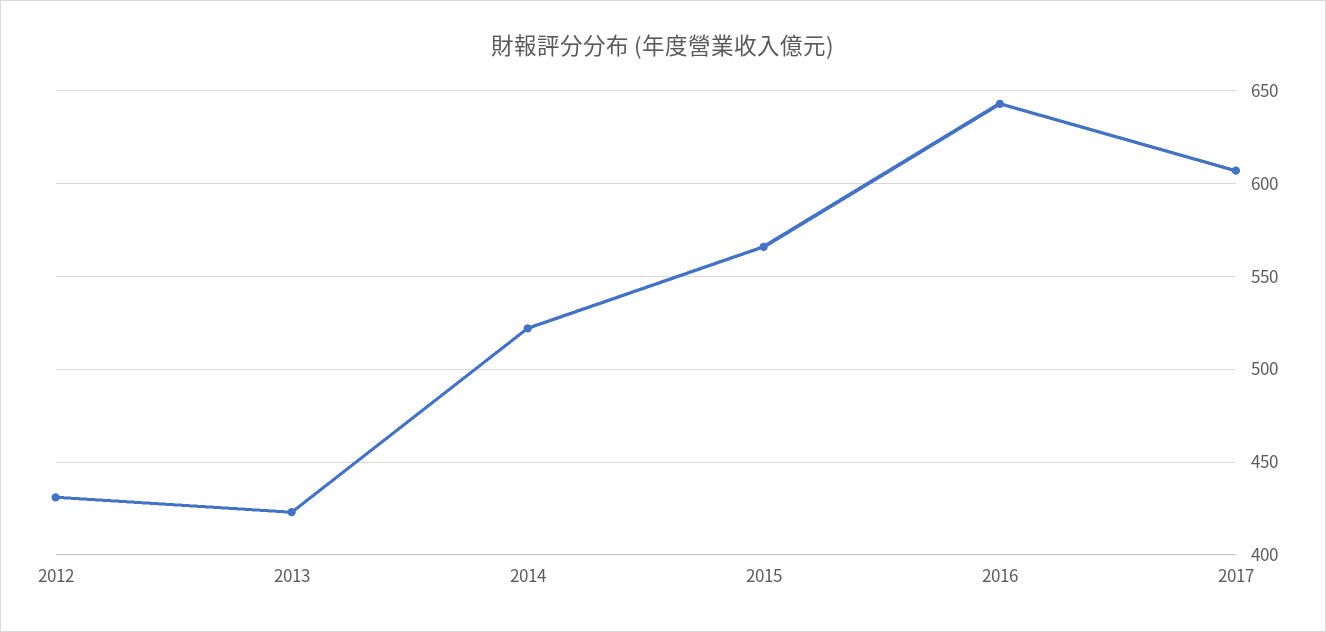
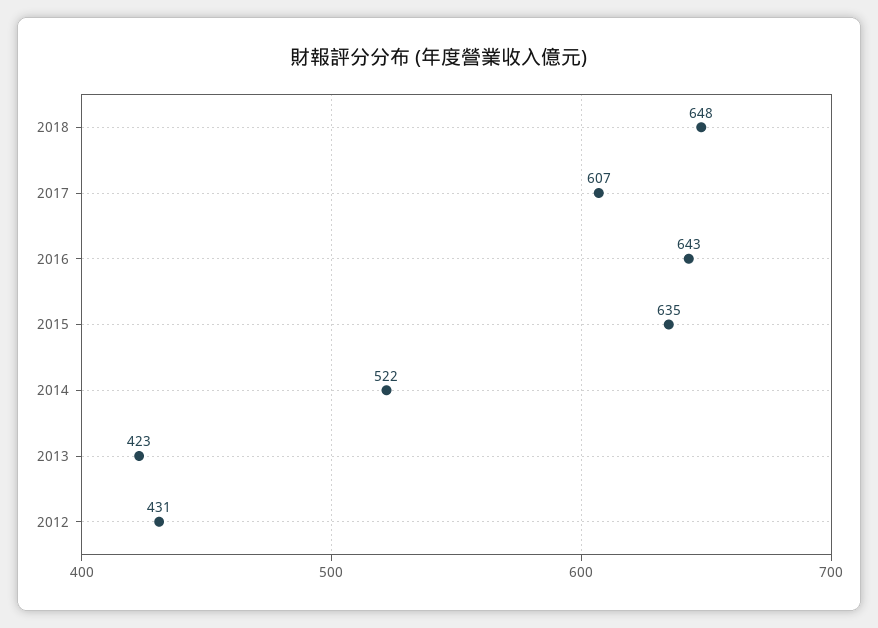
2015: 565 -> 635
2018: none -> 648

